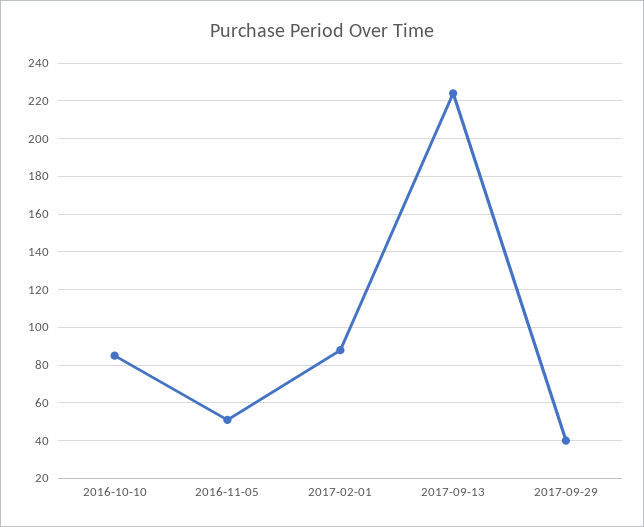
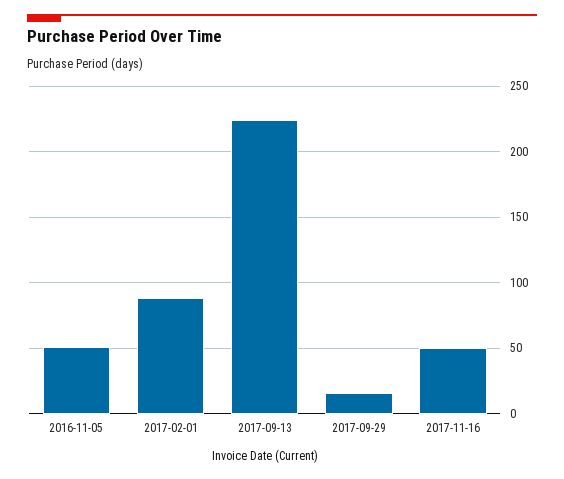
2016-10-10: 85 -> none
2017-09-29: 40 -> 15
2017-11-16: none -> 50

